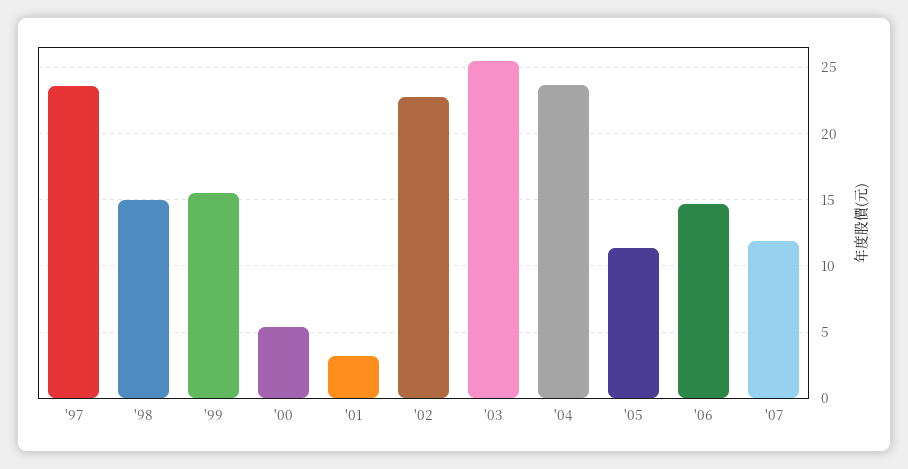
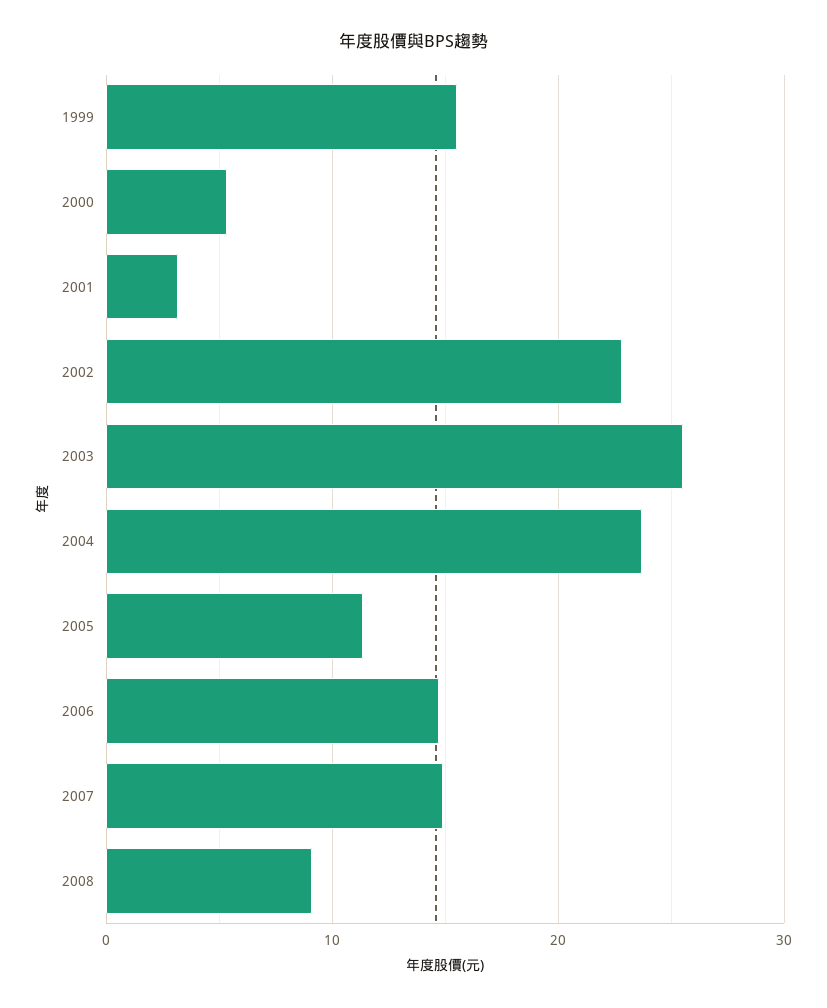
'97: 23.5 -> none
'98: 15 -> none
'07: 12 -> 15
2008: none -> 9

